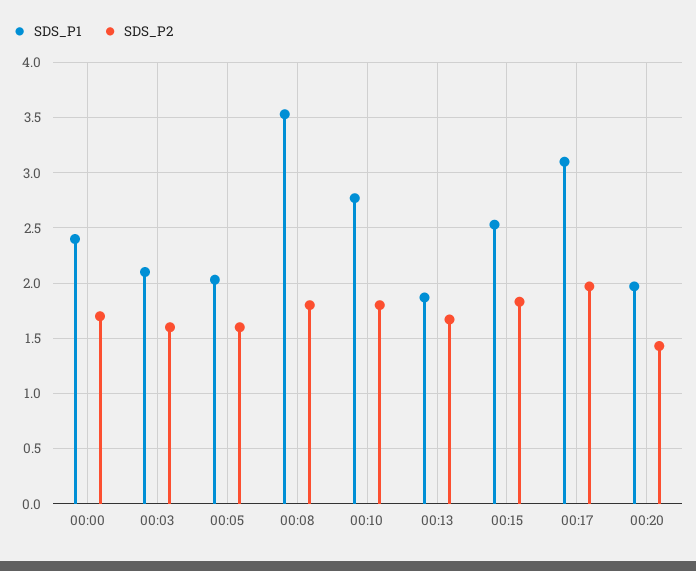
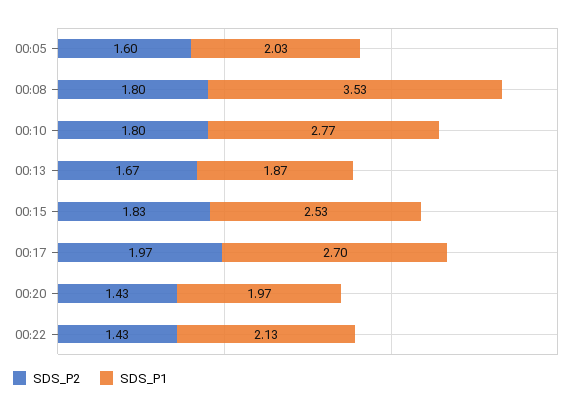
SDS_P1, 00:00: 2.4 -> none
SDS_P2, 00:00: 1.7 -> none
SDS_P1, 00:03: 2.1 -> none
SDS_P2, 00:03: 1.6 -> none
SDS_P1, 00:17: 3.1 -> 2.7
SDS_P2, 00:22: none -> 1.43
SDS_P1, 00:22: none -> 2.13

